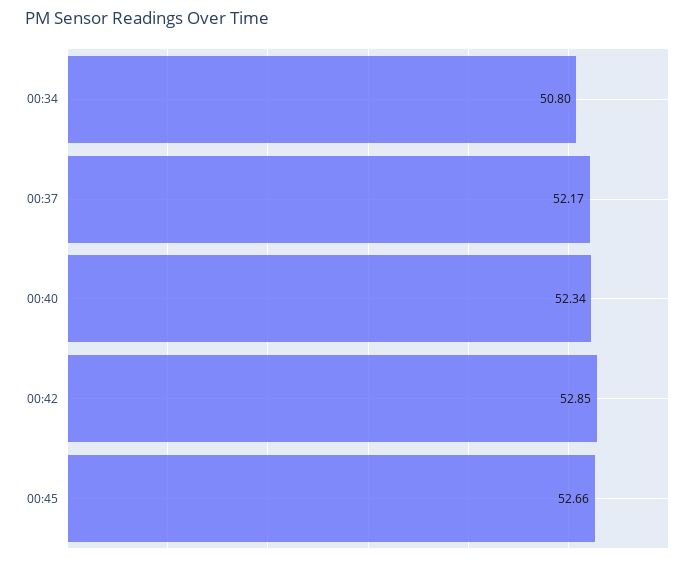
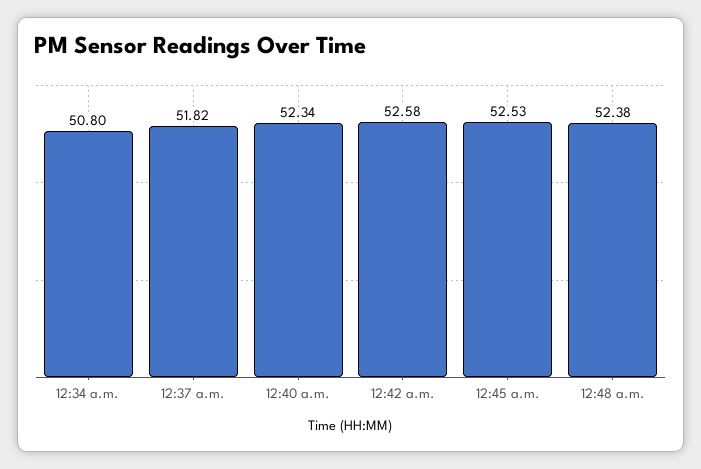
00:37: 52.17 -> 51.82
00:42: 52.85 -> 52.58
00:45: 52.66 -> 52.53
12:48 a.m.: none -> 52.38

